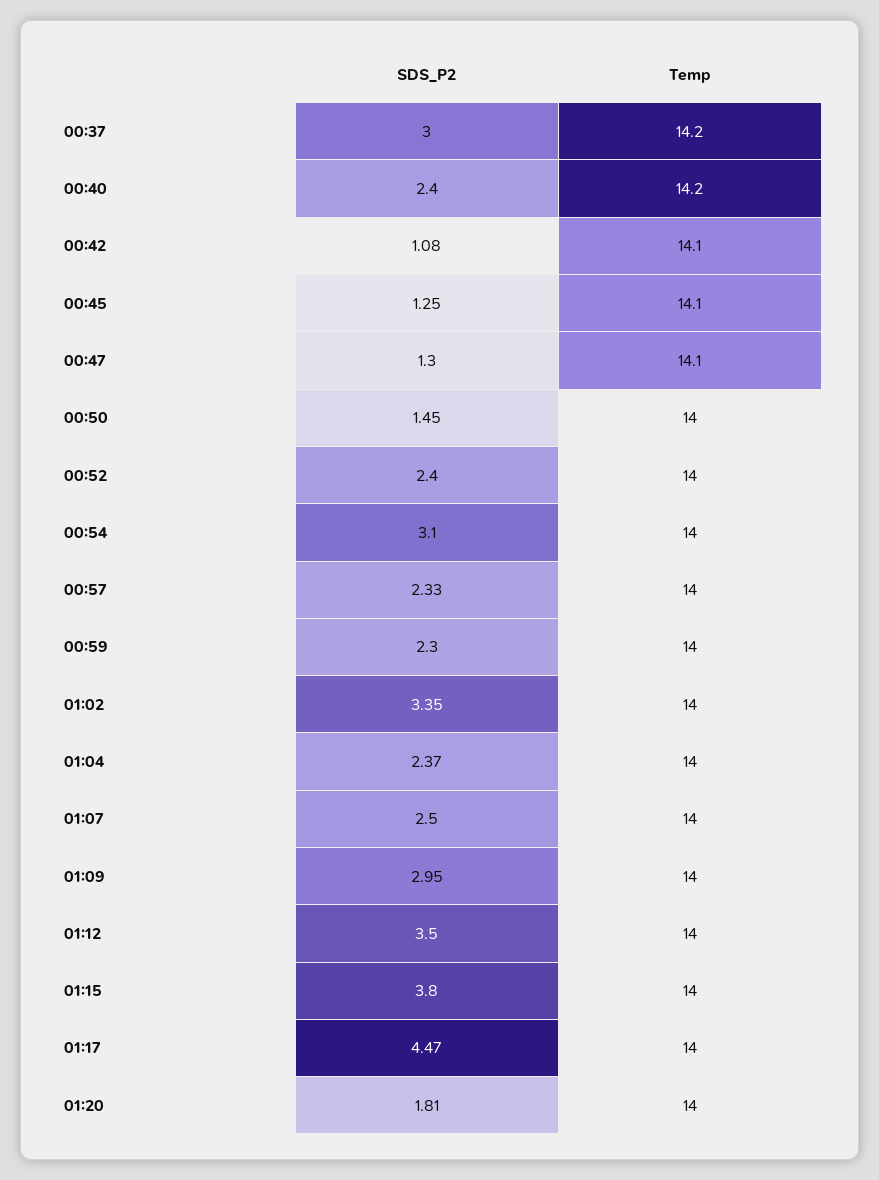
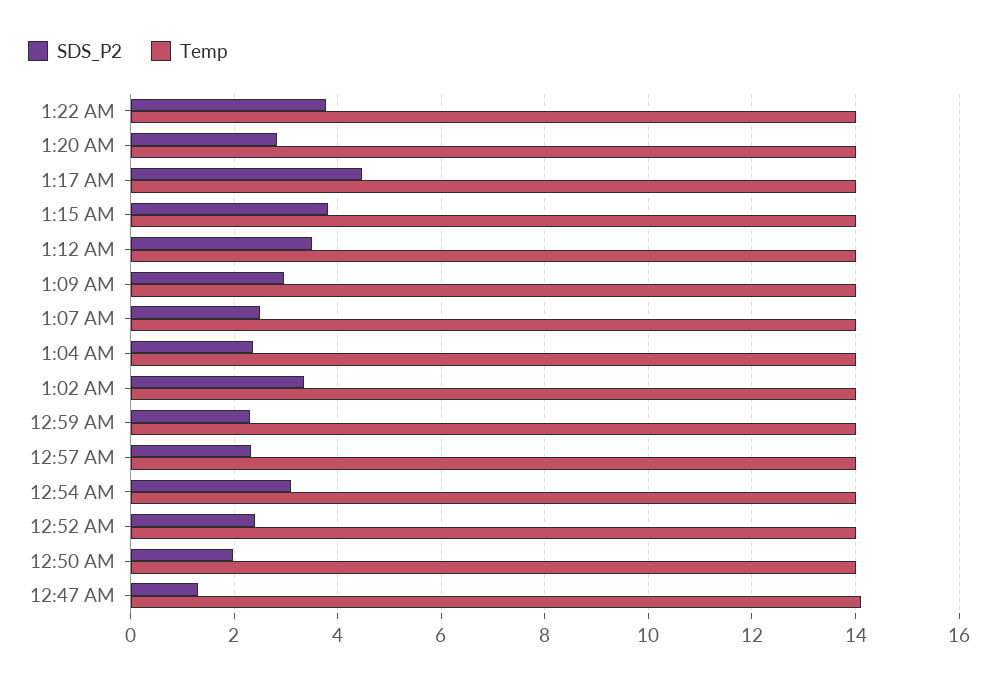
SDS_P2, 00:37: 3 -> none
Temp, 00:37: 14.2 -> none
SDS_P2, 00:40: 2.4 -> none
Temp, 00:40: 14.2 -> none
SDS_P2, 00:42: 1.08 -> none
Temp, 00:42: 14.1 -> none
SDS_P2, 00:45: 1.25 -> none
Temp, 00:45: 14.1 -> none
SDS_P2, 00:50: 1.45 -> 2
SDS_P2, 01:20: 1.81 -> 2.8
SDS_P2, 1:22 AM: none -> 3.8
Temp, 1:22 AM: none -> 14

